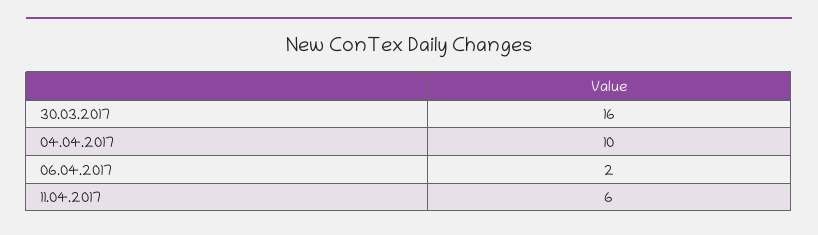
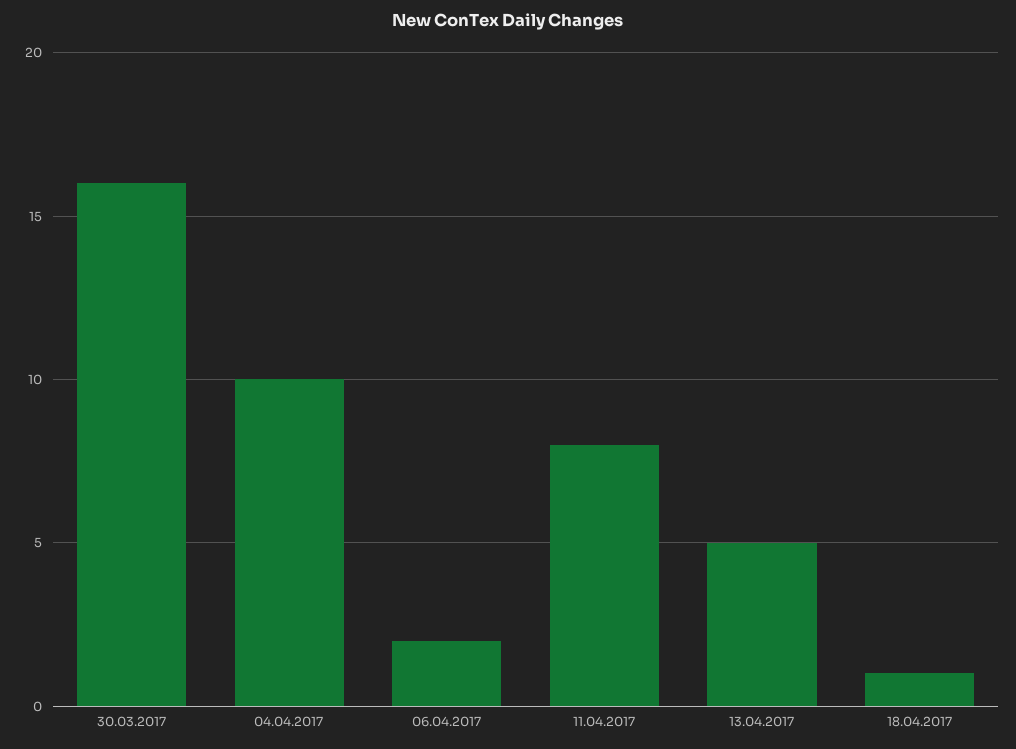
11.04.2017: 6 -> 8
13.04.2017: none -> 5
18.04.2017: none -> 1

